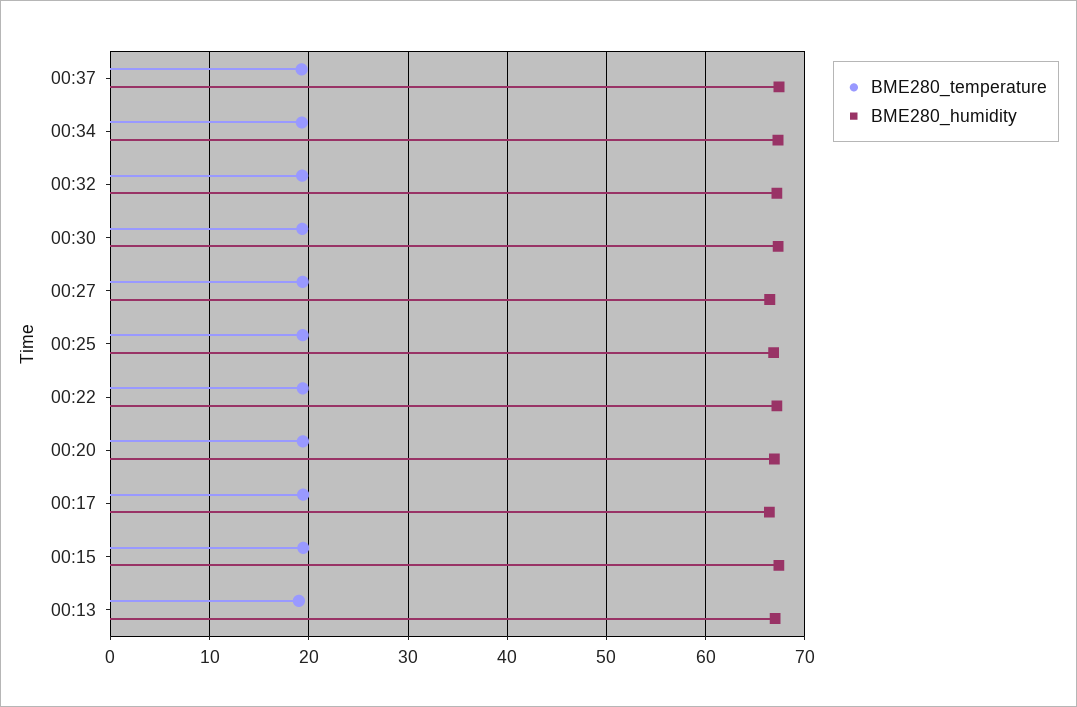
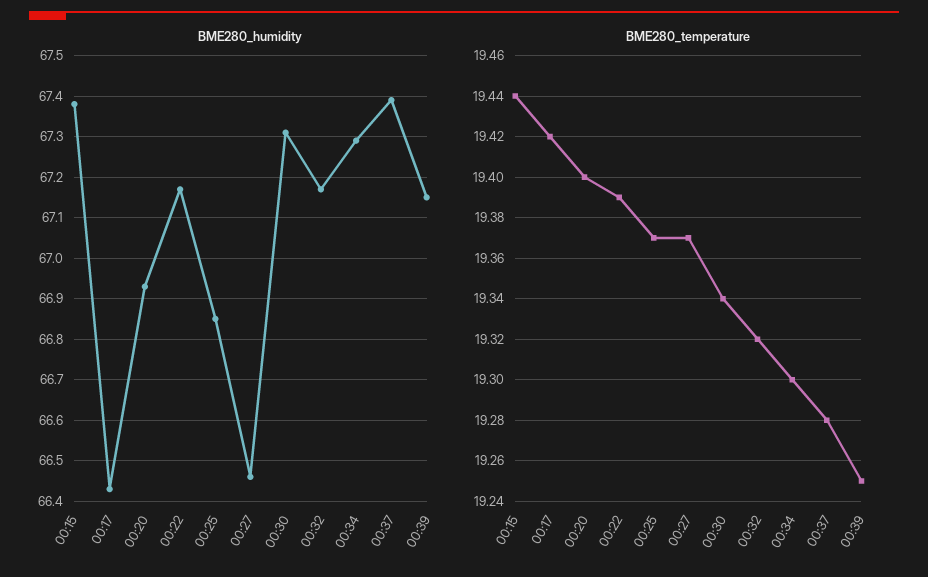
BME280_temperature, 00:13: 19 -> none
BME280_humidity, 00:13: 67 -> none
BME280_humidity, 00:39: none -> 67.15
BME280_temperature, 00:39: none -> 19.25

